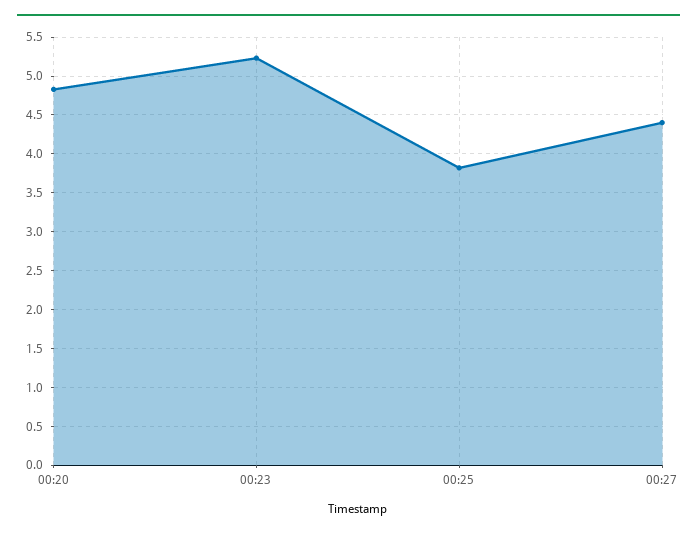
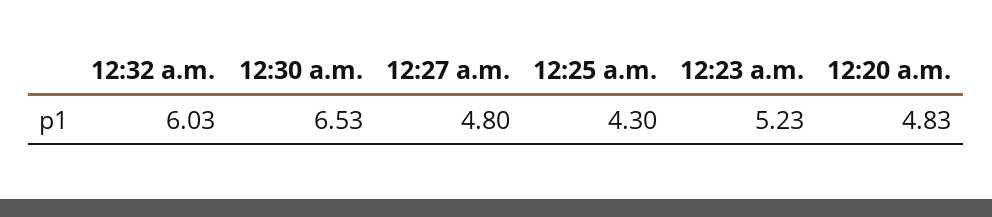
00:25: 3.8 -> 4.3
00:27: 4.4 -> 4.8
12:32 a.m.: none -> 6.03
12:30 a.m.: none -> 6.53

